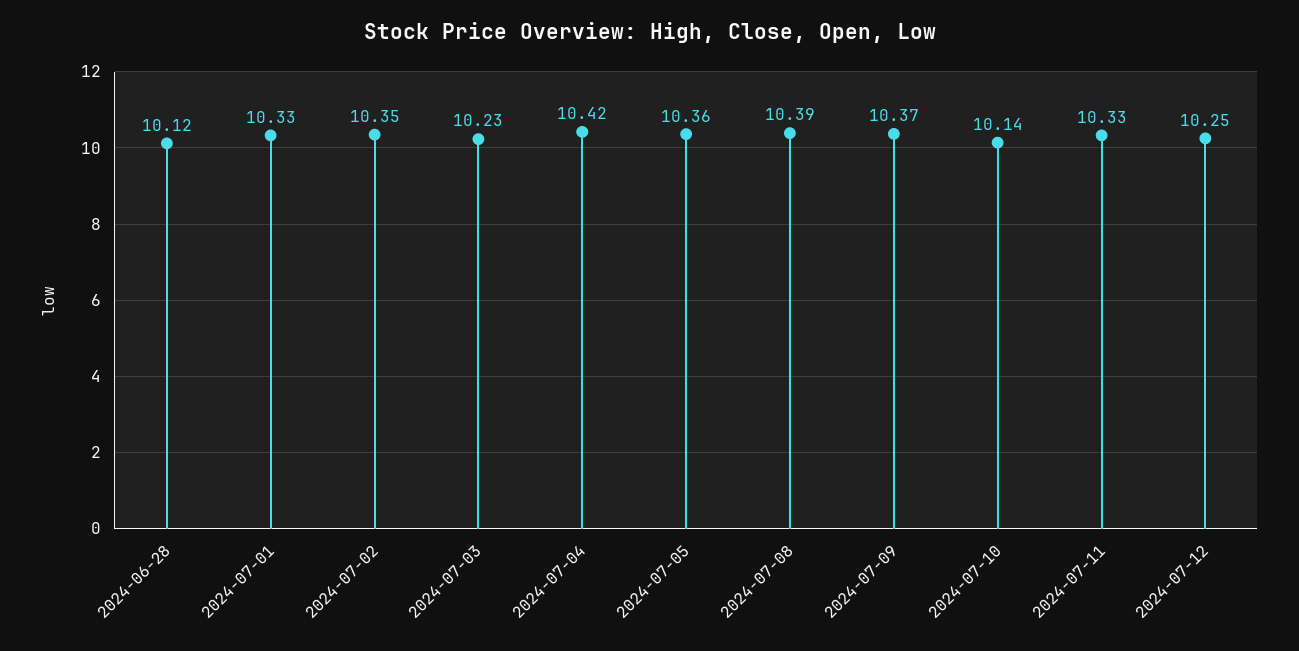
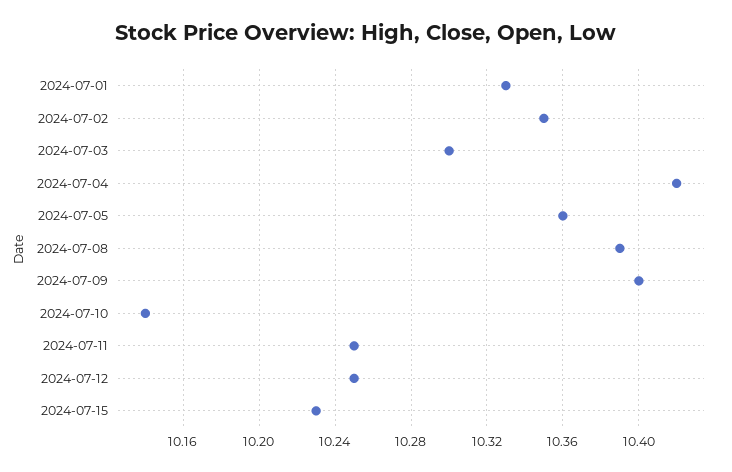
2024-06-28: 10.12 -> none
2024-07-03: 10.23 -> 10.3
2024-07-09: 10.37 -> 10.4
2024-07-11: 10.33 -> 10.25
2024-07-15: none -> 10.23

